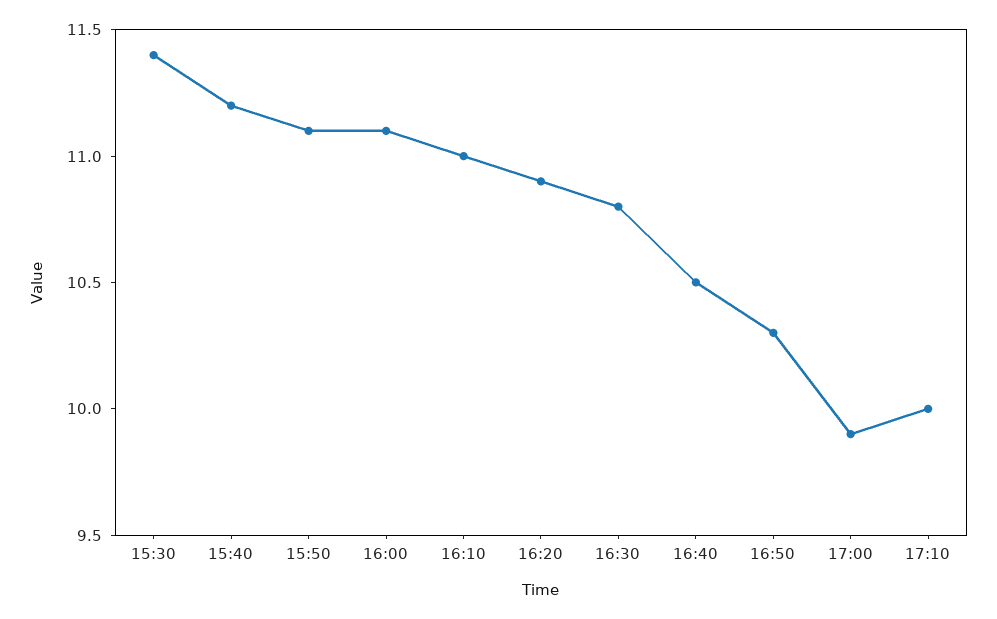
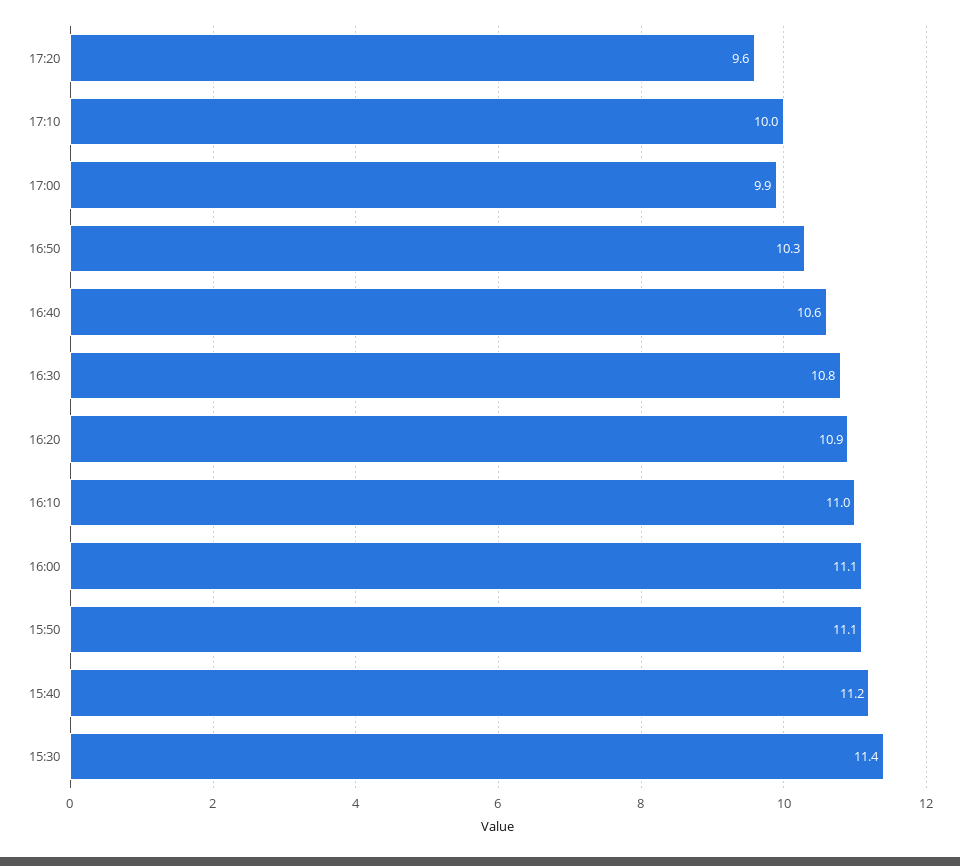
16:40: 10.5 -> 10.6
17:20: none -> 9.6

